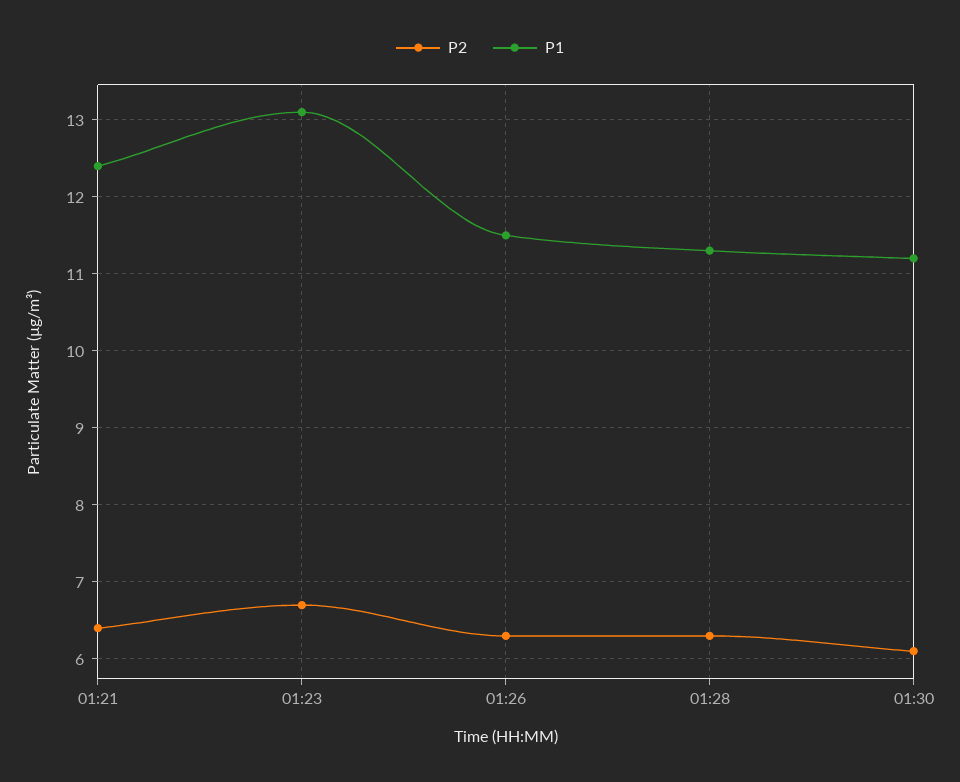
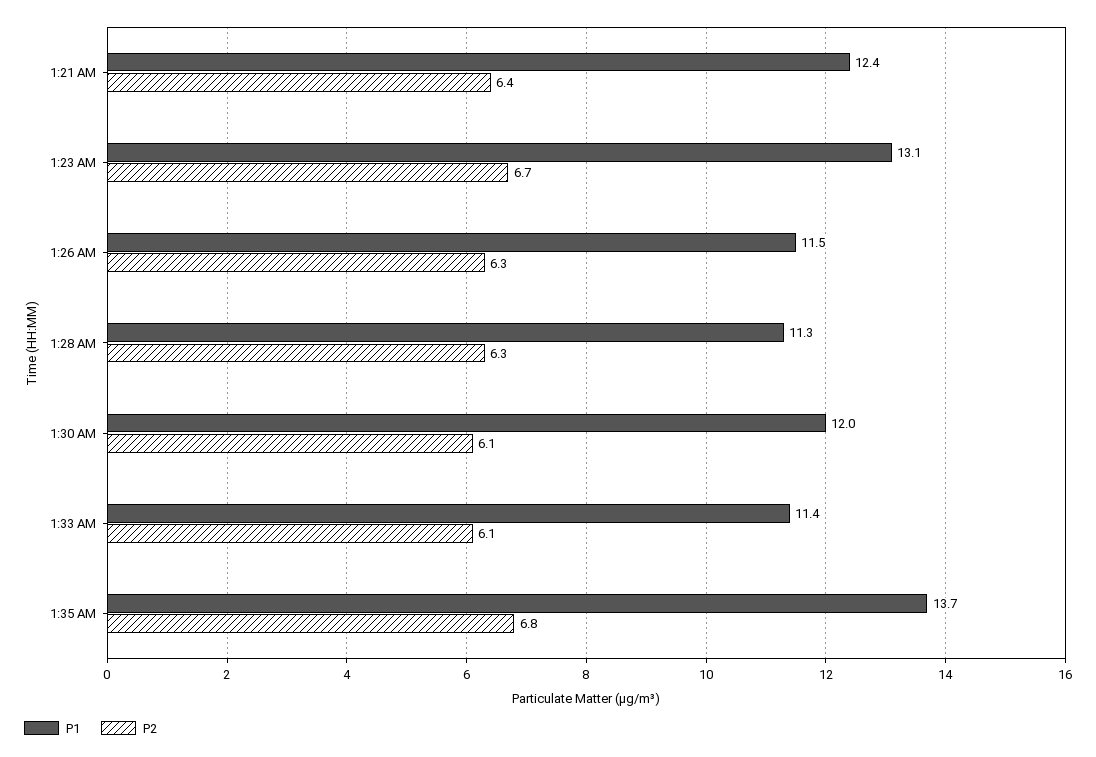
P1, 01:30: 11.2 -> 12
P1, 1:33 AM: none -> 11.4
P2, 1:33 AM: none -> 6.1
P1, 1:35 AM: none -> 13.7
P2, 1:35 AM: none -> 6.8

